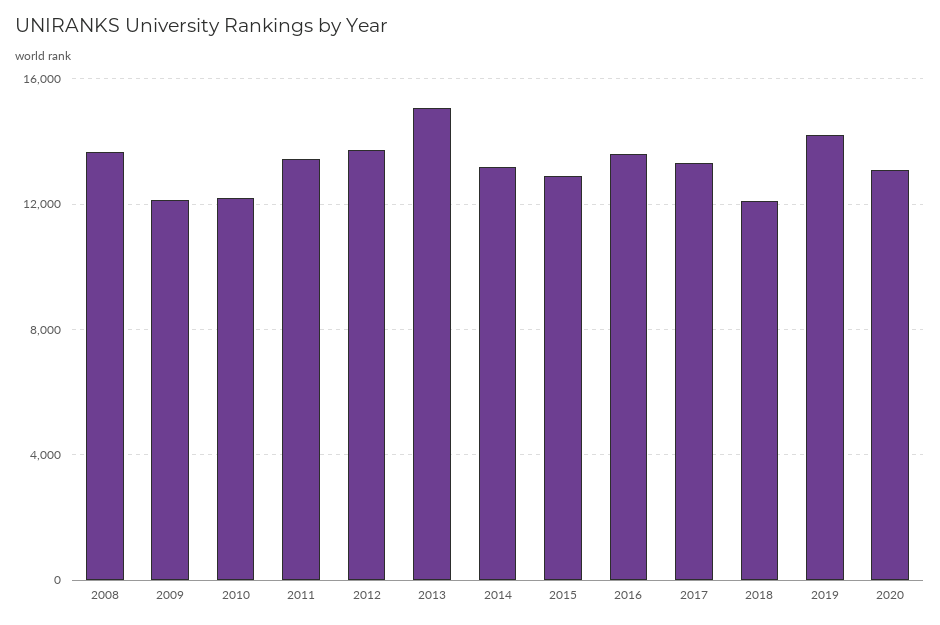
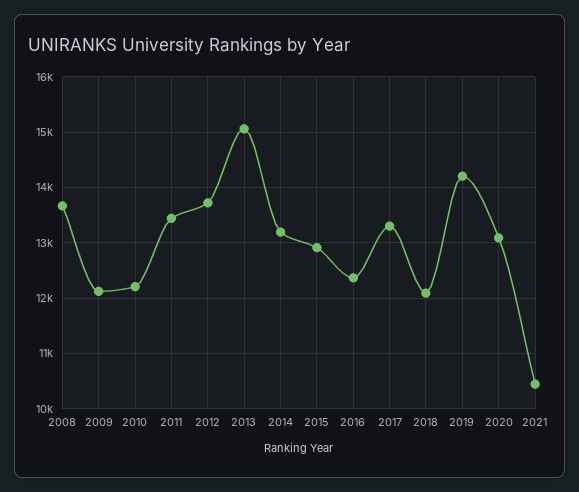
2016: 13500 -> 12400
2021: none -> 10400

